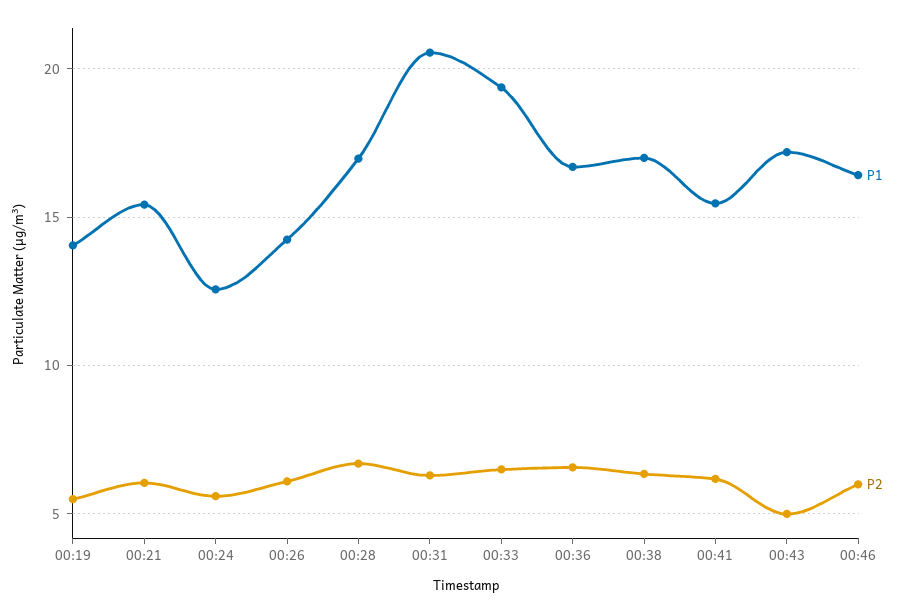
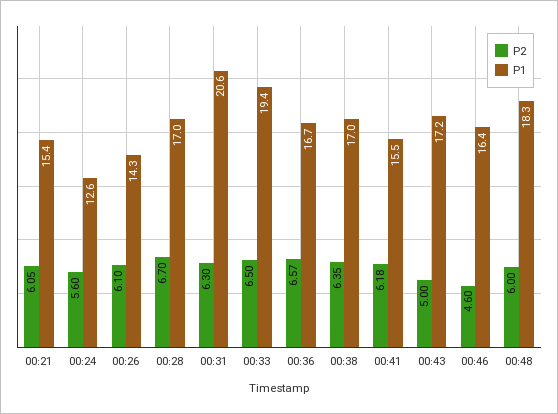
P1, 00:19: 14 -> none
P2, 00:19: 5.5 -> none
P2, 00:46: 6 -> 4.6
P2, 00:48: none -> 6
P1, 00:48: none -> 18.3

